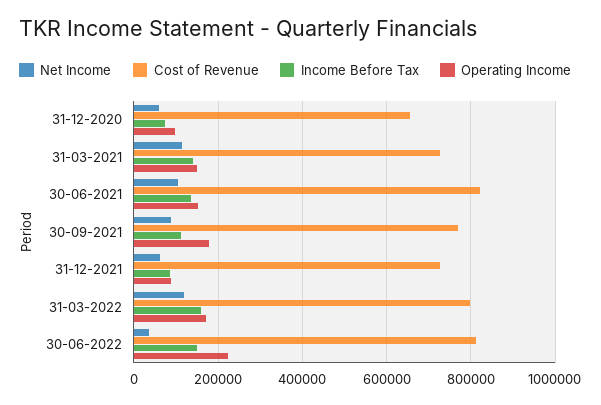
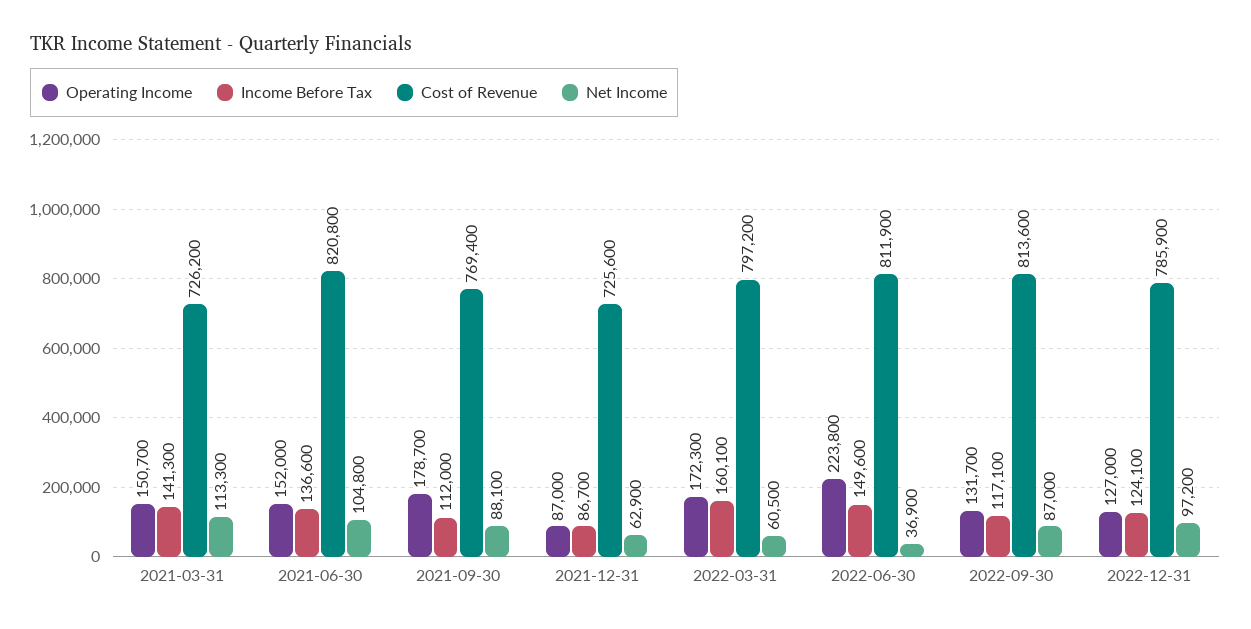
Net Income, 31-12-2020: 60000 -> none
Cost of Revenue, 31-12-2020: 660000 -> none
Income Before Tax, 31-12-2020: 80000 -> none
Operating Income, 31-12-2020: 100000 -> none
Net Income, 31-03-2022: 120000 -> 60500
Operating Income, 2022-09-30: none -> 131700
Income Before Tax, 2022-09-30: none -> 117100
Cost of Revenue, 2022-09-30: none -> 813600
Net Income, 2022-09-30: none -> 87000
Operating Income, 2022-12-31: none -> 127000
Income Before Tax, 2022-12-31: none -> 124100
Cost of Revenue, 2022-12-31: none -> 785900
Net Income, 2022-12-31: none -> 97200

